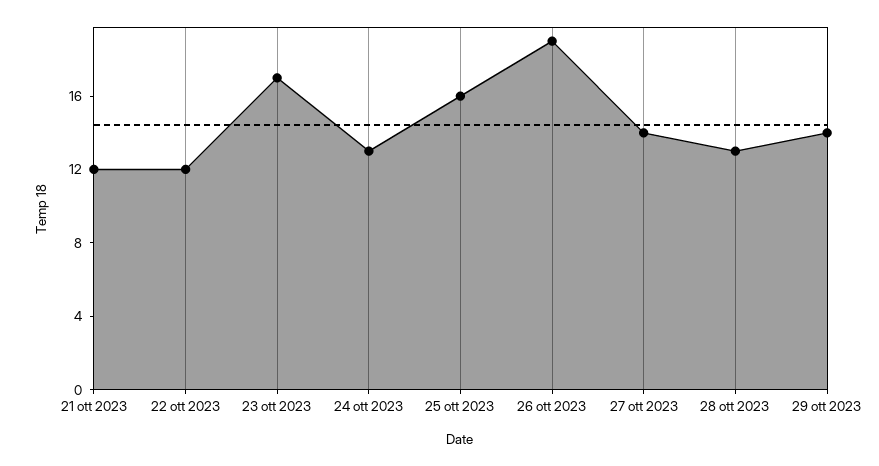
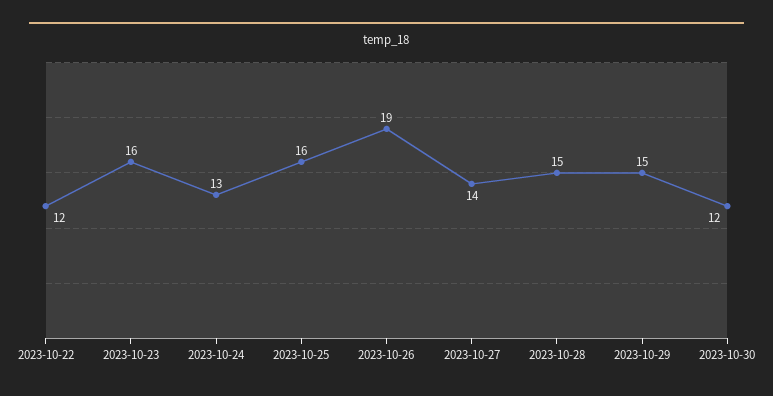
21 ott 2023: 12 -> none
23 ott 2023: 17 -> 16
28 ott 2023: 13 -> 15
29 ott 2023: 14 -> 15
2023-10-30: none -> 12

